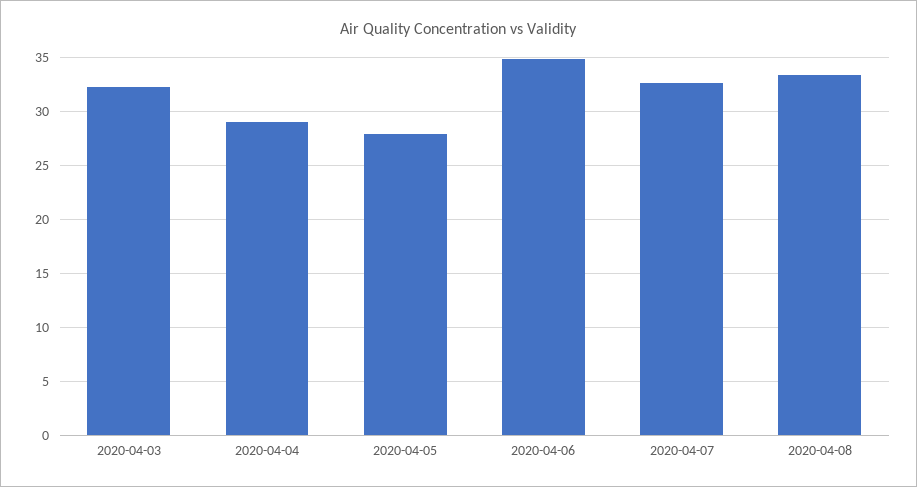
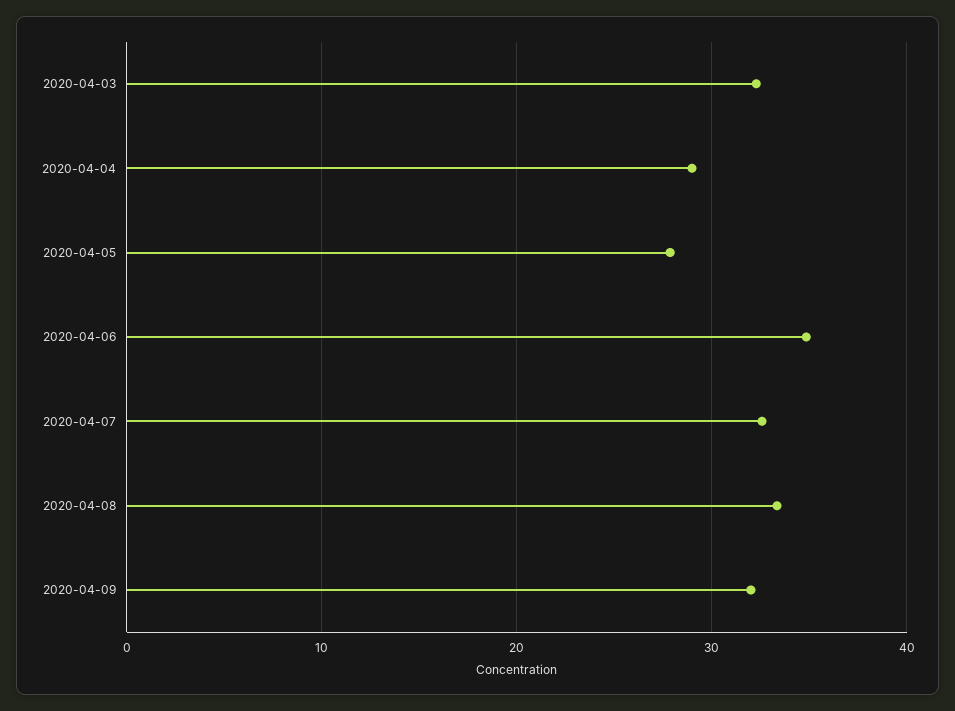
2020-04-09: none -> 32

